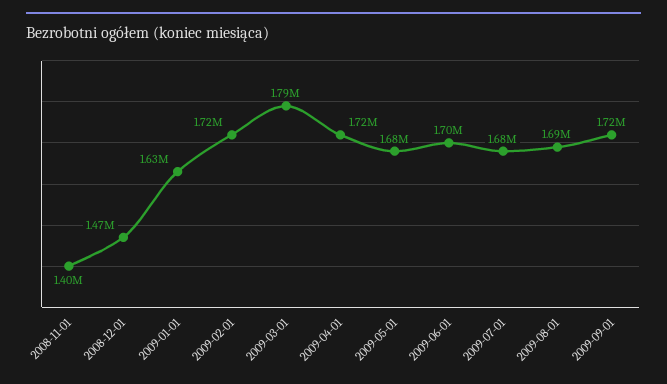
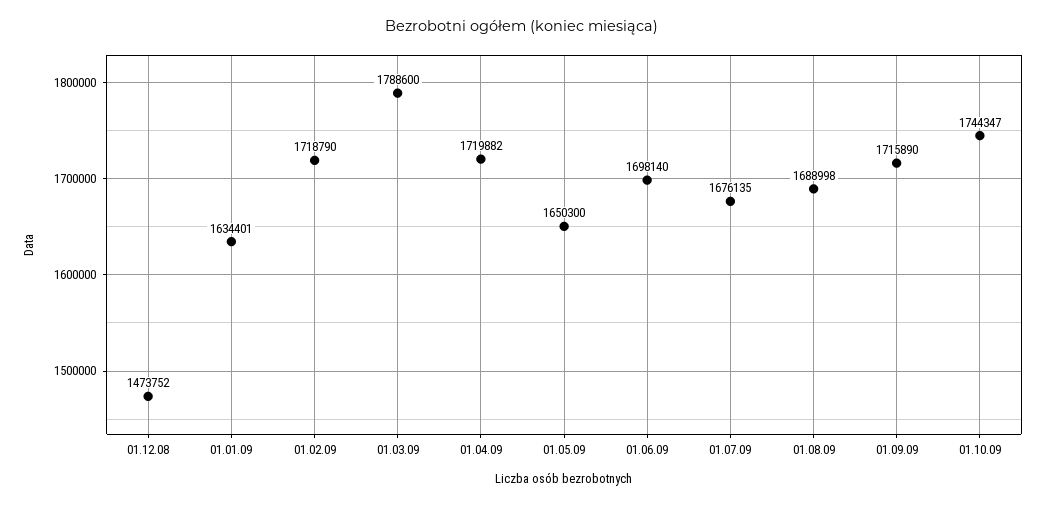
2008-11-01: 1400000 -> none
2009-05-01: 1680000 -> 1650300
01.10.09: none -> 1744347

